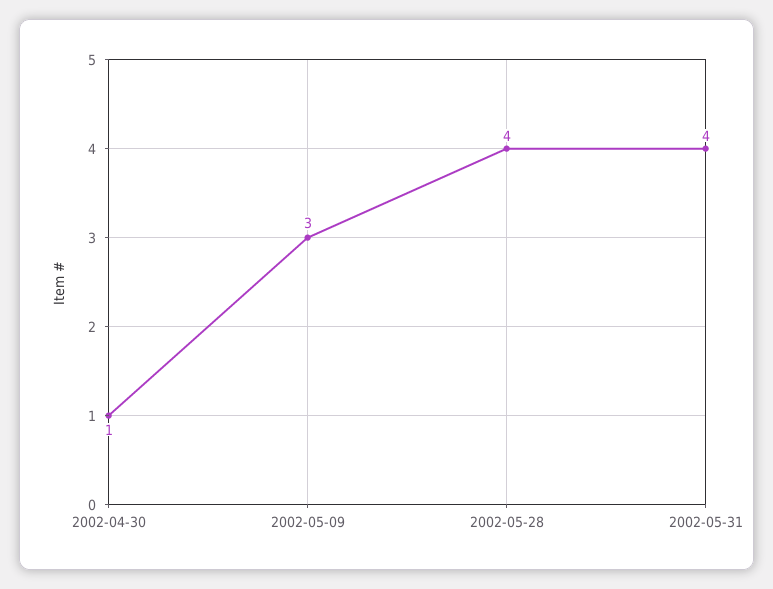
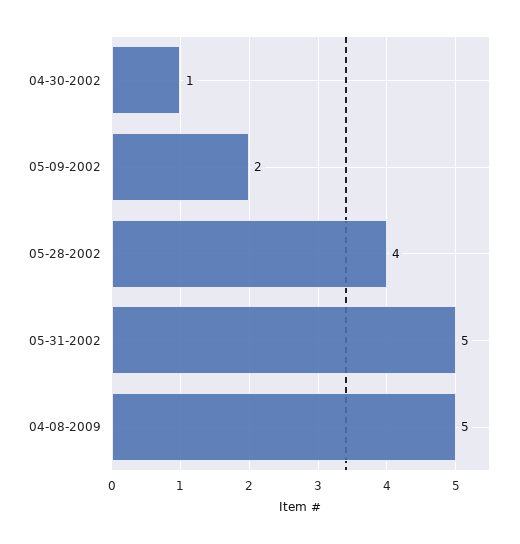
2002-05-09: 3 -> 2
2002-05-31: 4 -> 5
04-08-2009: none -> 5

